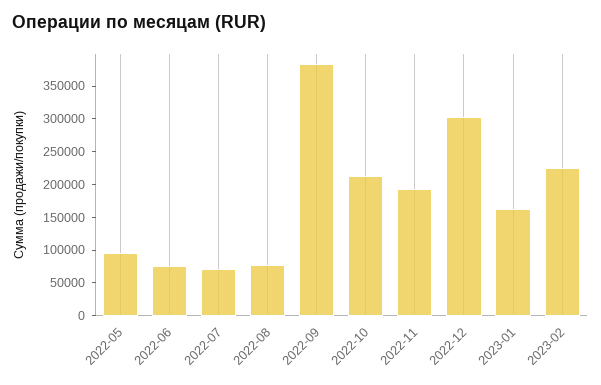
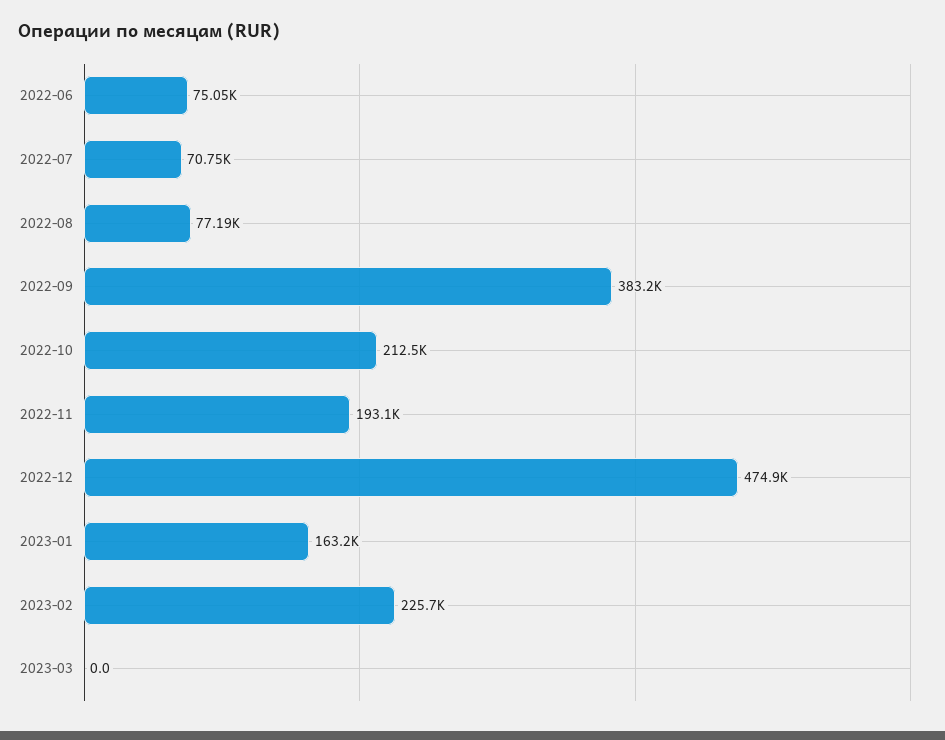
2022-05: 100000 -> none
2022-12: 300000 -> 474900
2023-03: none -> 0

